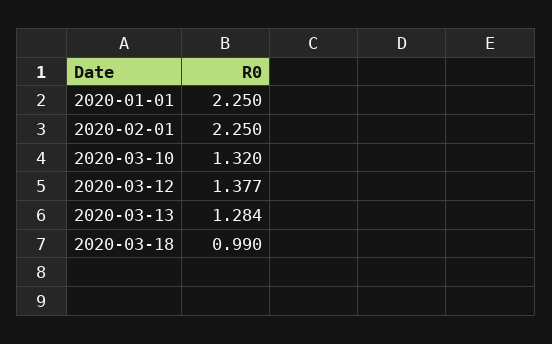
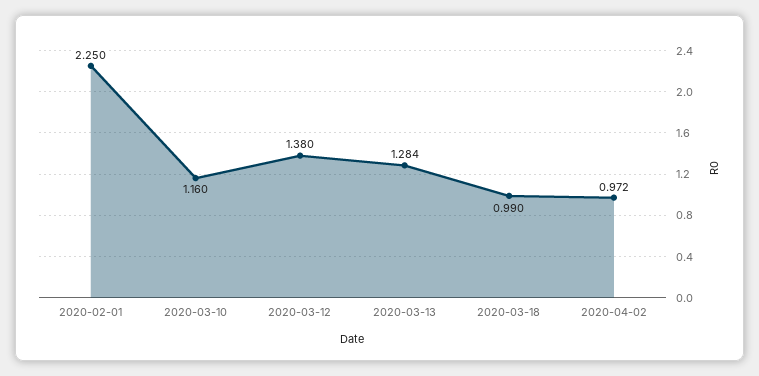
2020-01-01: 2.25 -> none
2020-03-10: 1.32 -> 1.16
2020-03-12: 1.377 -> 1.38
2020-04-02: none -> 0.972

